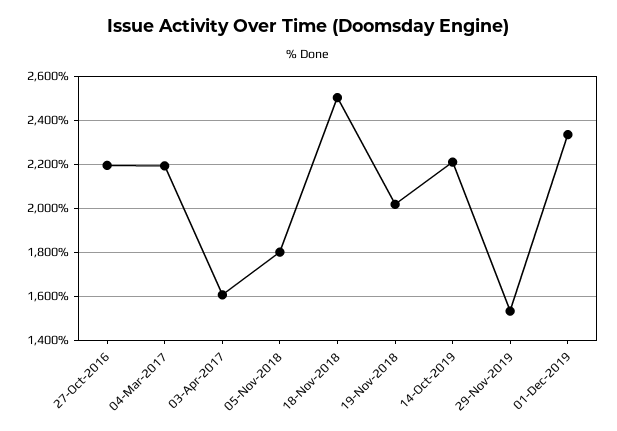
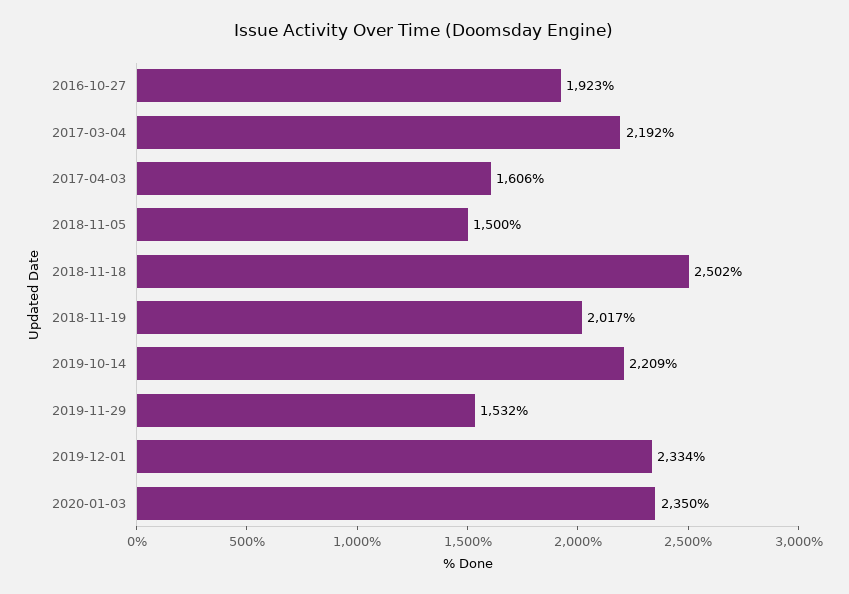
27-Oct-2016: 2200 -> 1923
05-Nov-2018: 1800 -> 1500
2020-01-03: none -> 2350

